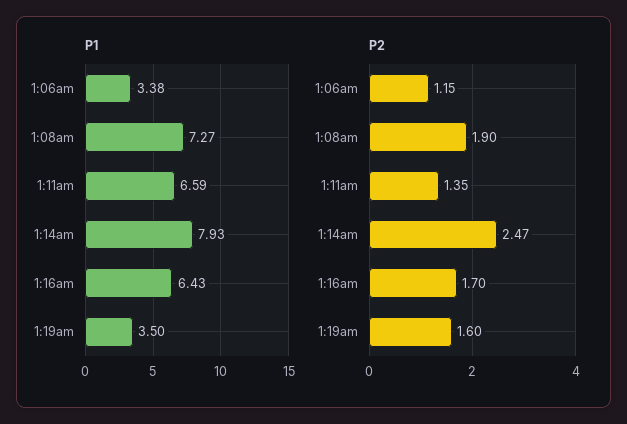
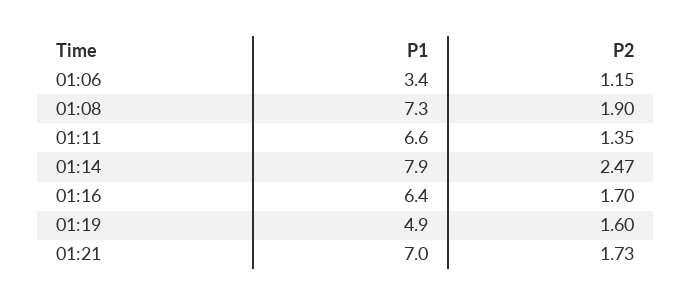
P1, 1:19am: 3.5 -> 4.9
P1, 01:21: none -> 7
P2, 01:21: none -> 1.73

